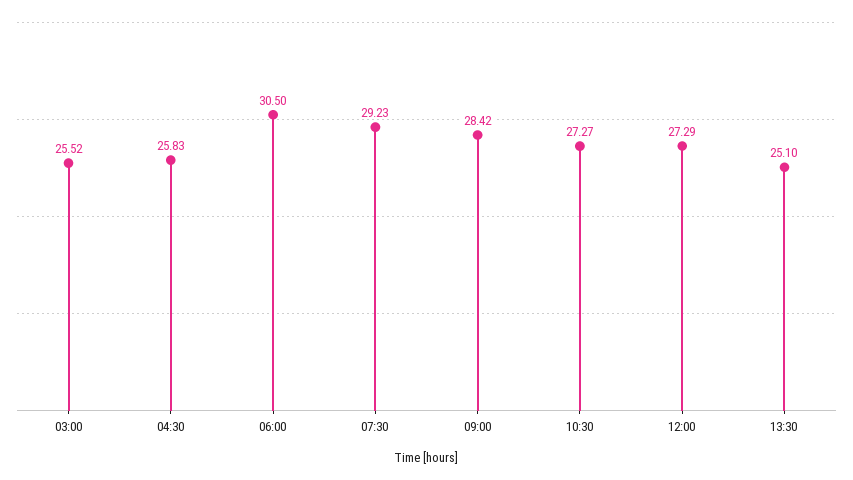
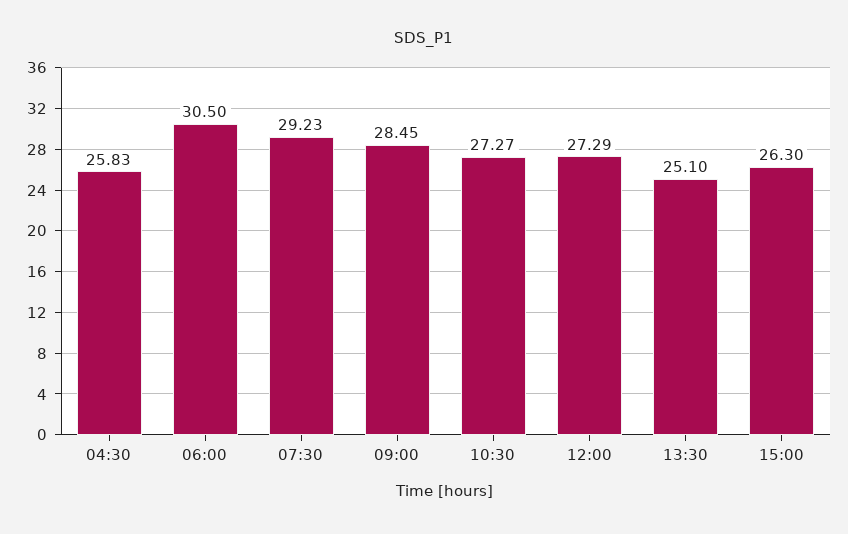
03:00: 25.52 -> none
09:00: 28.42 -> 28.45
15:00: none -> 26.3

